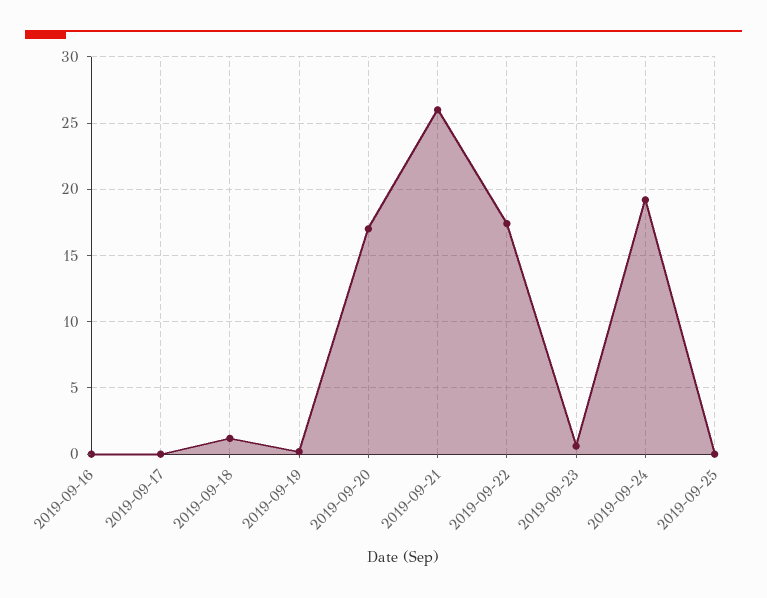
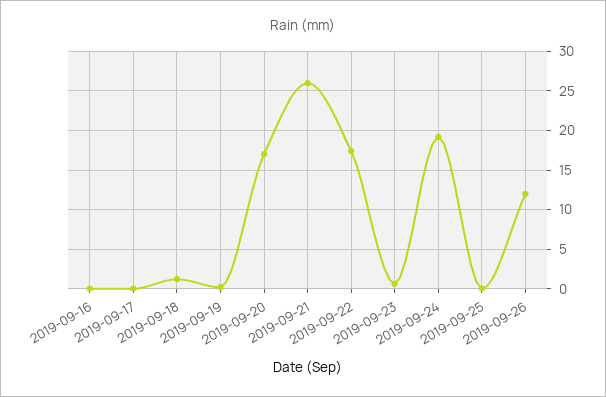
2019-09-26: none -> 12

